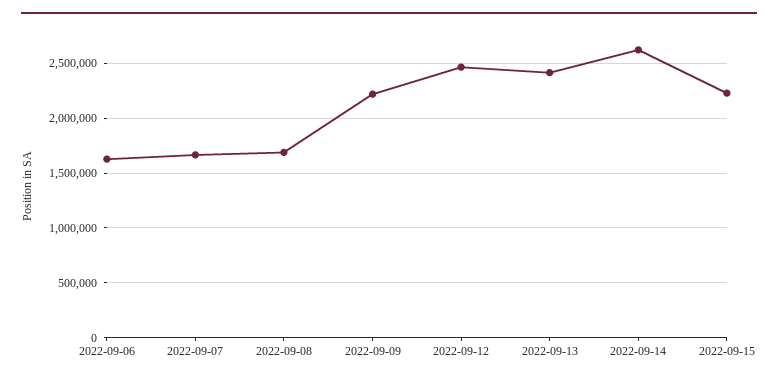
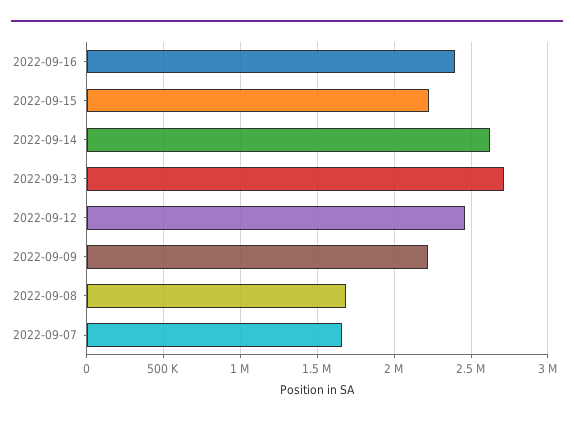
2022-09-06: 1600000 -> none
2022-09-13: 2400000 -> 2700000
2022-09-16: none -> 2400000

